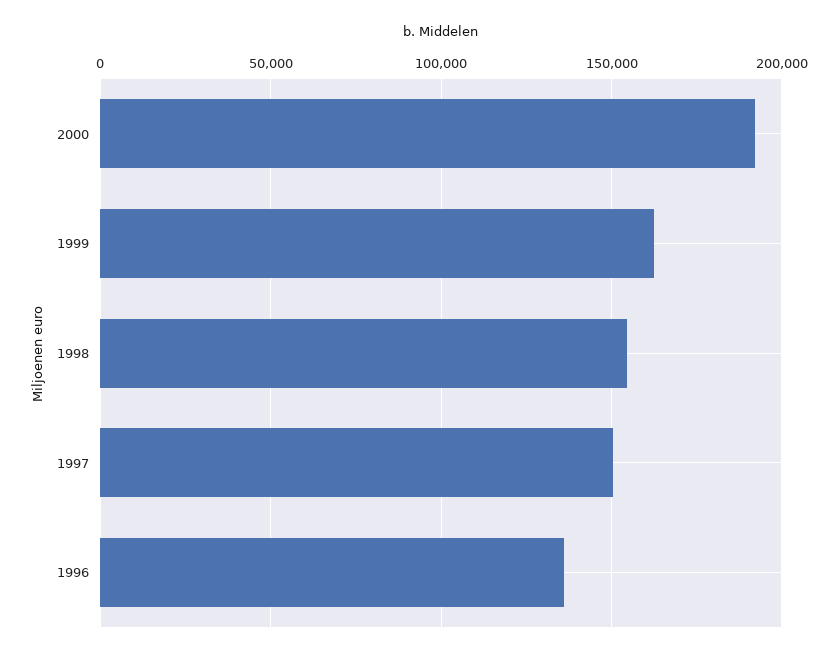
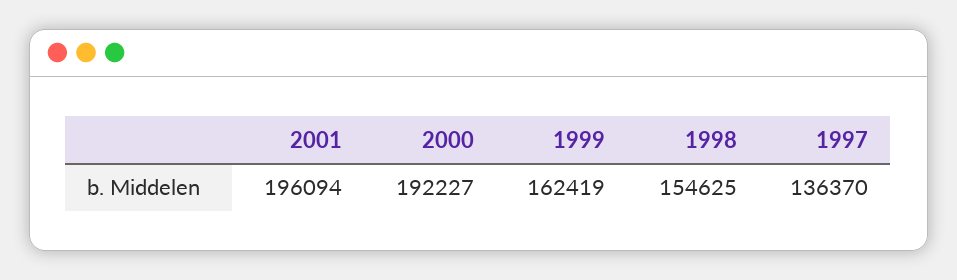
1997: 150000 -> 136370
1996: 135000 -> none
2001: none -> 196094

